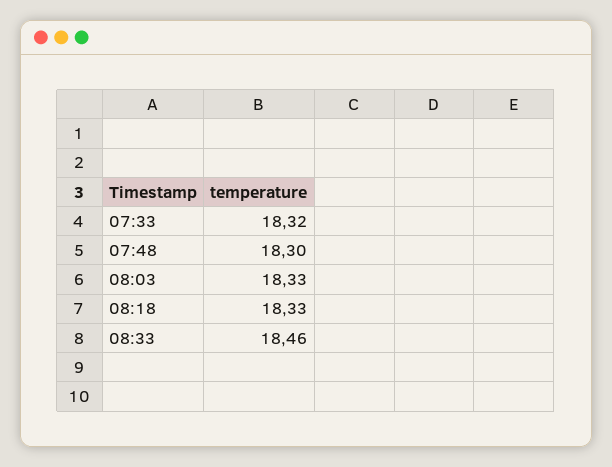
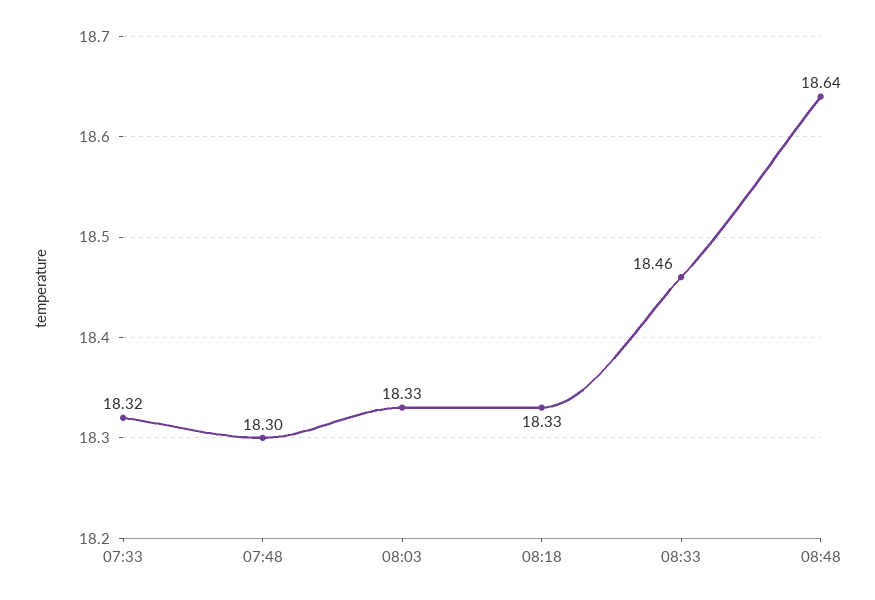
08:48: none -> 18.64

